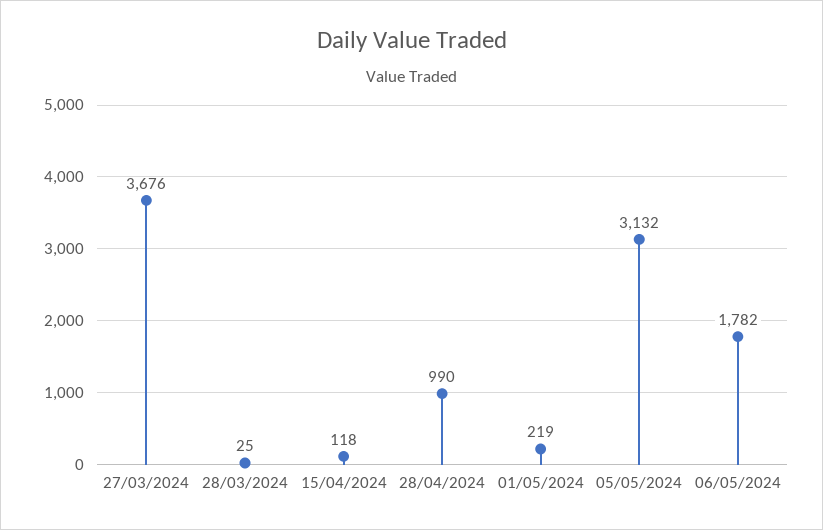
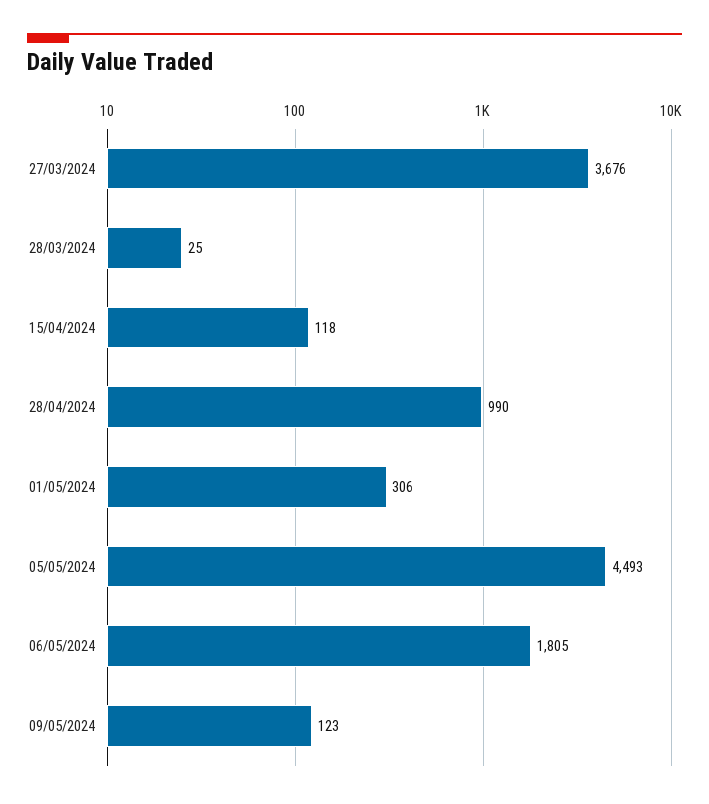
01/05/2024: 219 -> 306
05/05/2024: 3132 -> 4493
06/05/2024: 1782 -> 1805
09/05/2024: none -> 123

